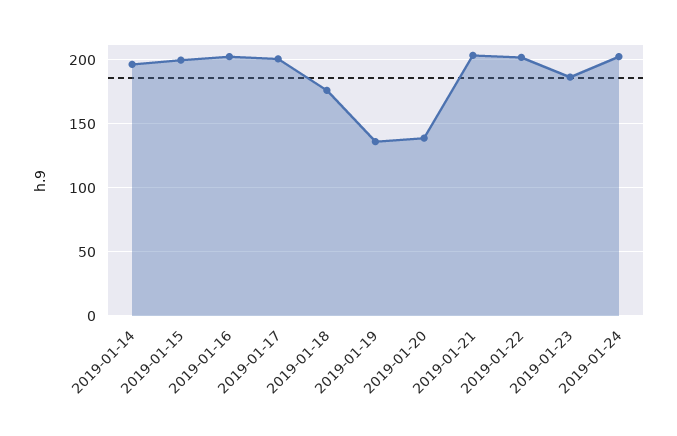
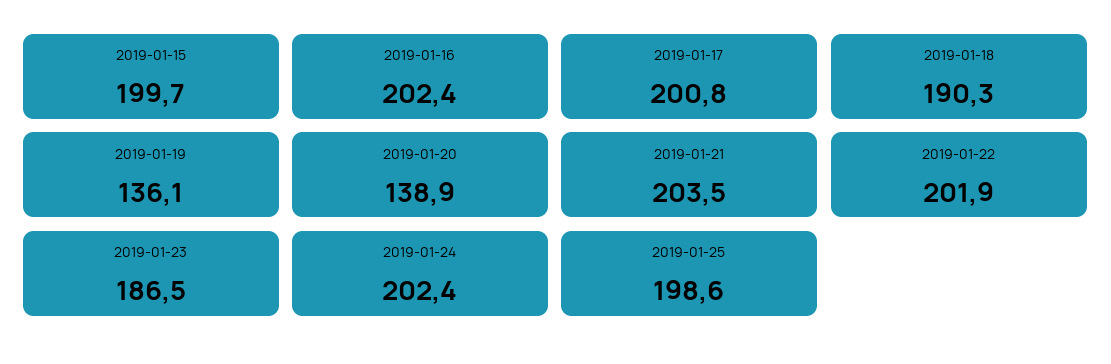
2019-01-14: 195 -> none
2019-01-18: 175 -> 190.3
2019-01-25: none -> 198.6

